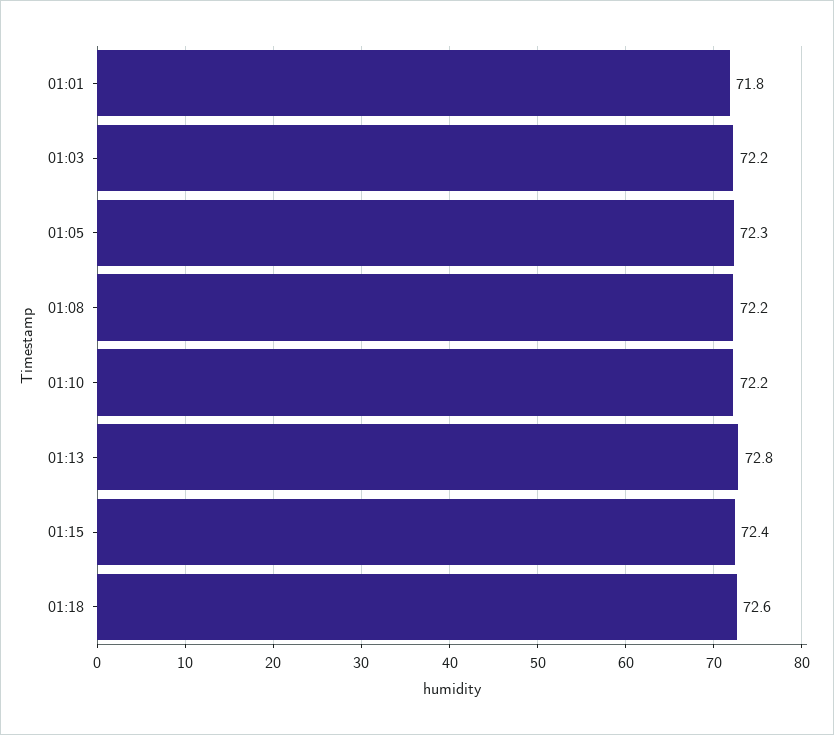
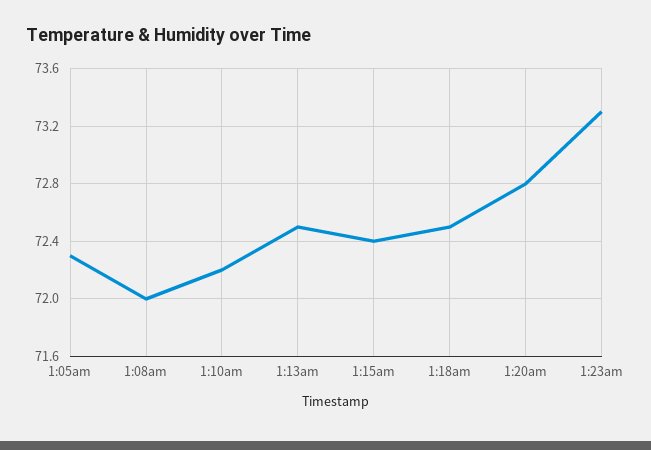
01:01: 71.8 -> none
01:03: 72.2 -> none
01:08: 72.2 -> 72
01:13: 72.8 -> 72.5
01:18: 72.6 -> 72.5
1:20am: none -> 72.8
1:23am: none -> 73.3

